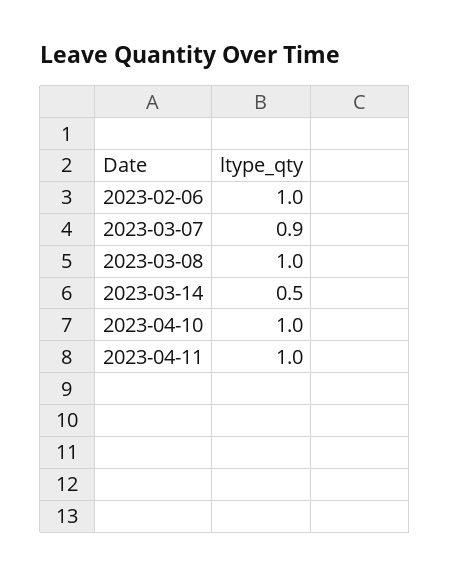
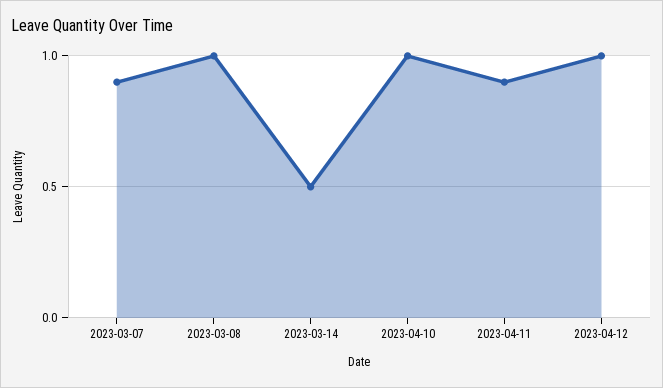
2023-02-06: 1 -> none
2023-04-11: 1 -> 0.9
2023-04-12: none -> 1

